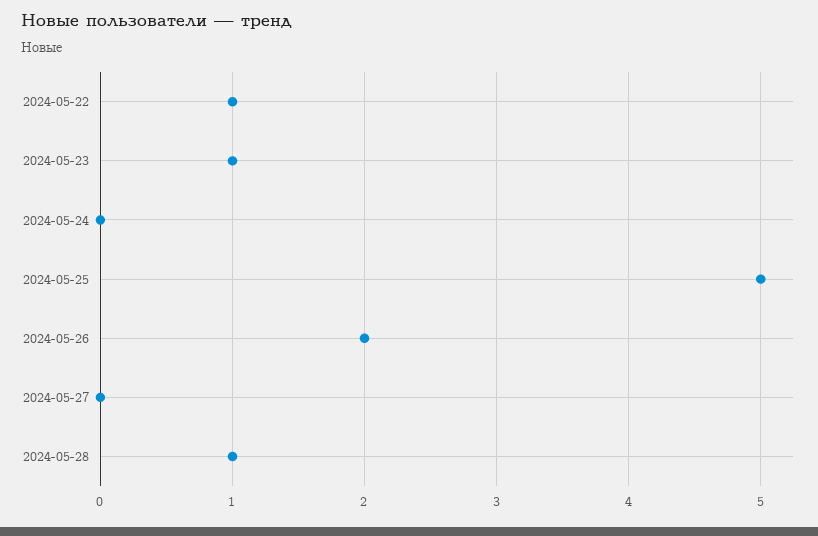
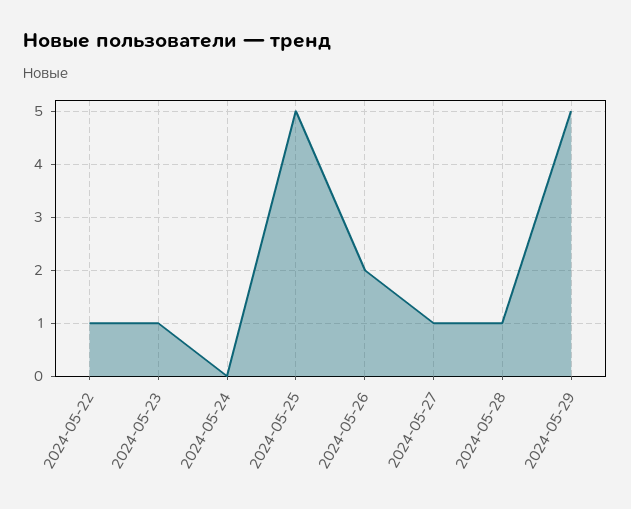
2024-05-27: 0 -> 1
2024-05-29: none -> 5

